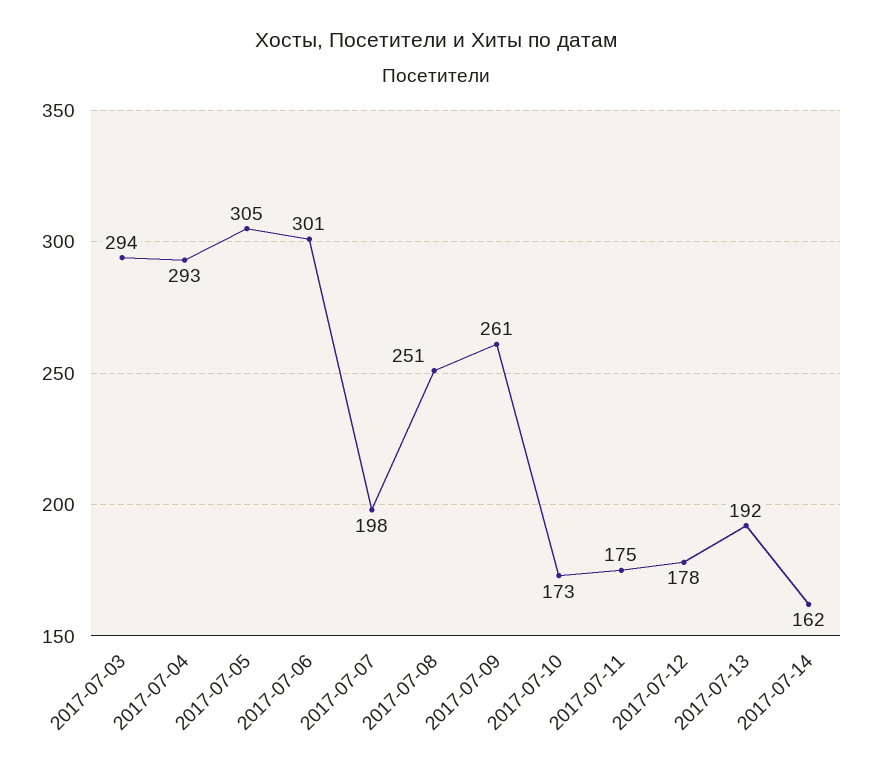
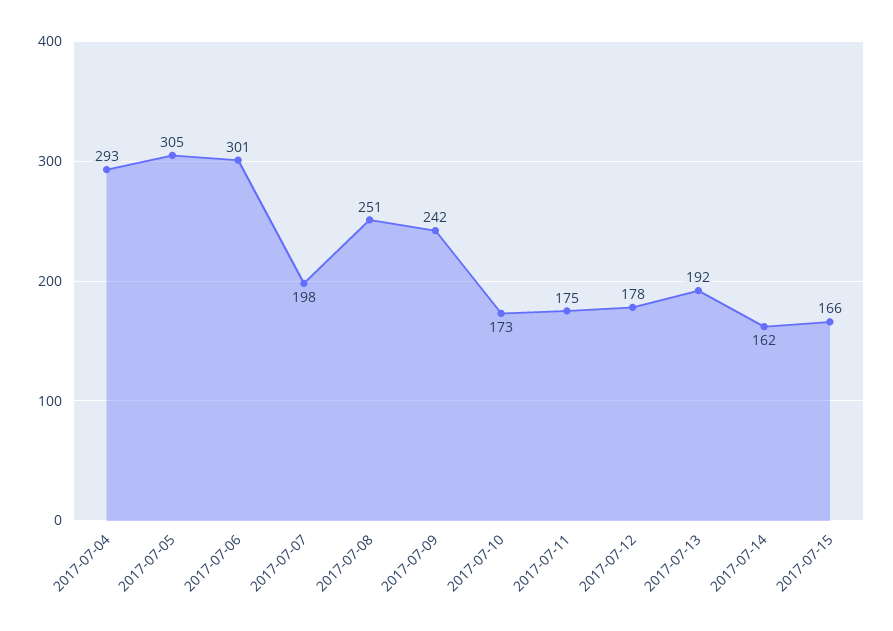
2017-07-03: 294 -> none
2017-07-09: 261 -> 242
2017-07-15: none -> 166

